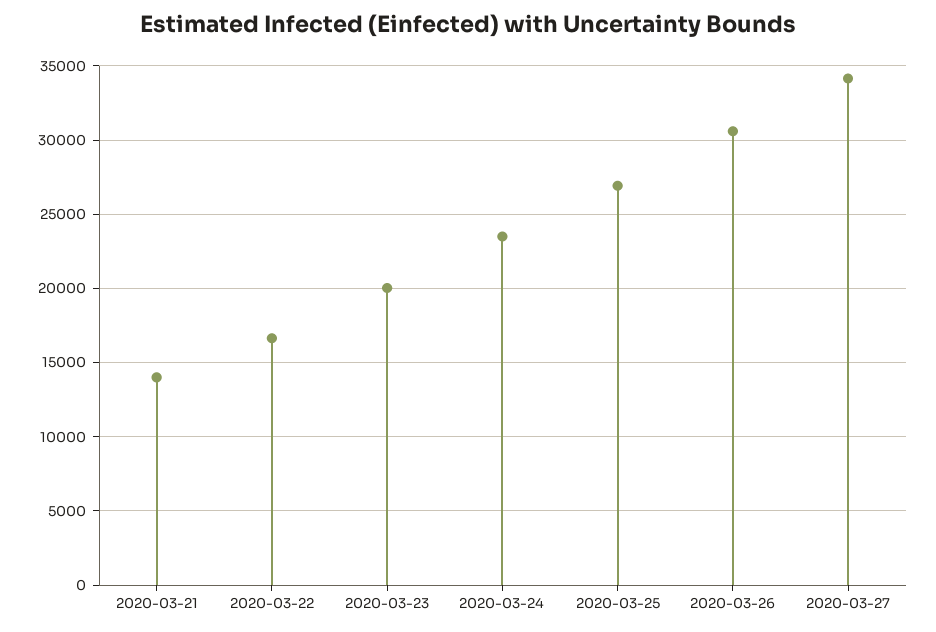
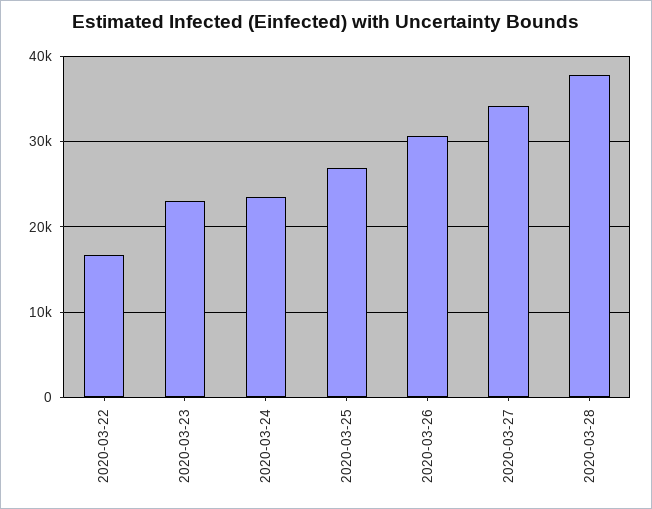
2020-03-21: 14000 -> none
2020-03-23: 20000 -> 23000
2020-03-28: none -> 38000

